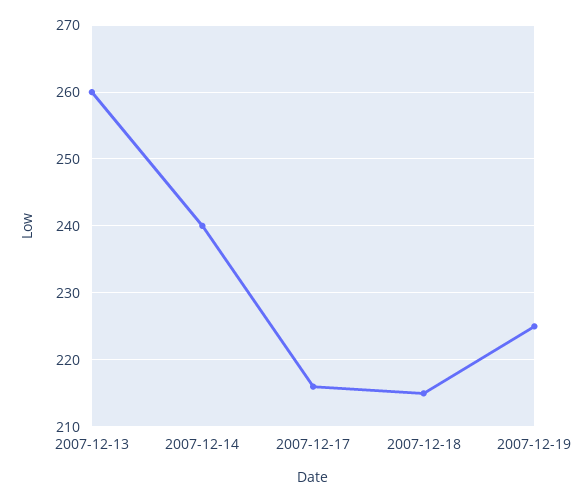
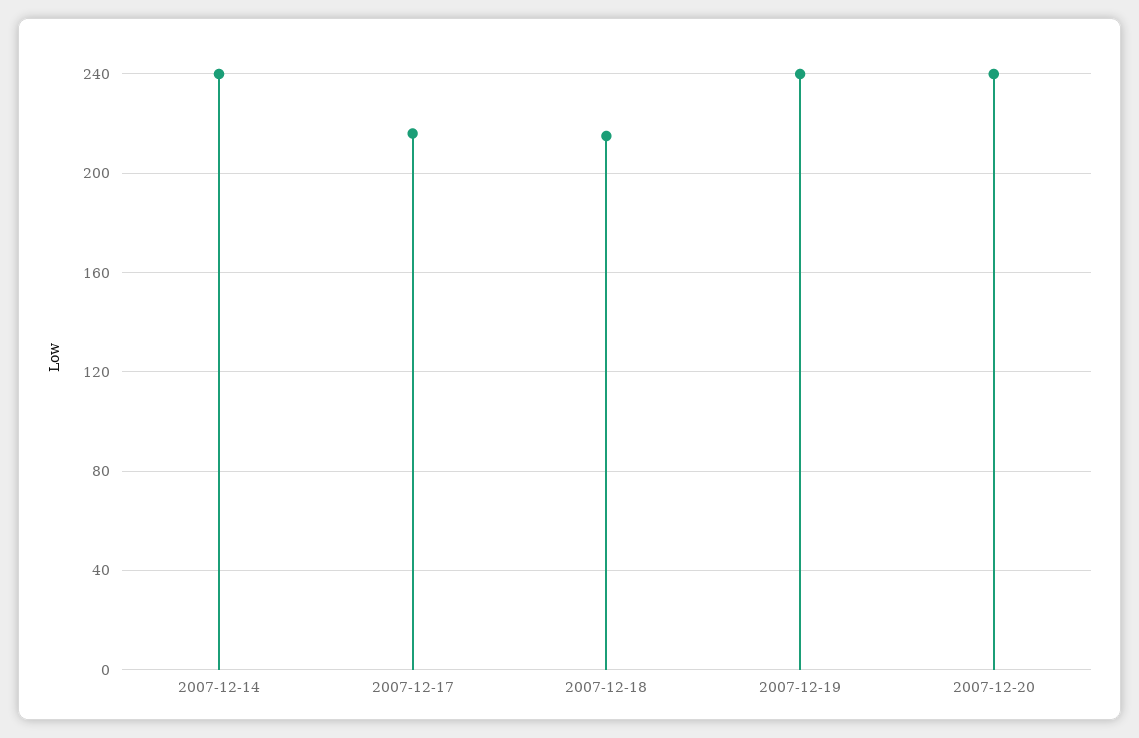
2007-12-13: 260 -> none
2007-12-19: 225 -> 240
2007-12-20: none -> 240

